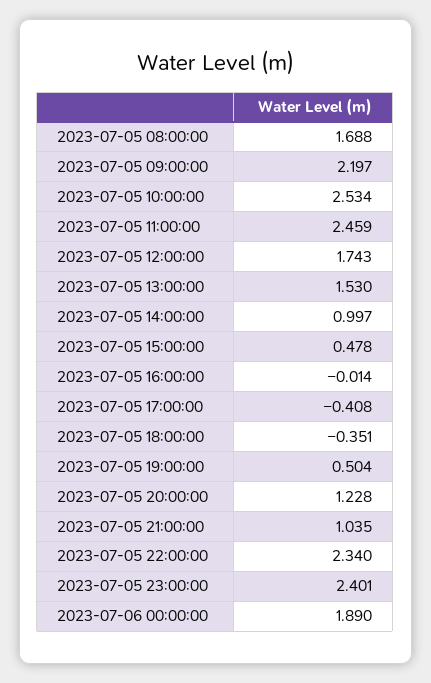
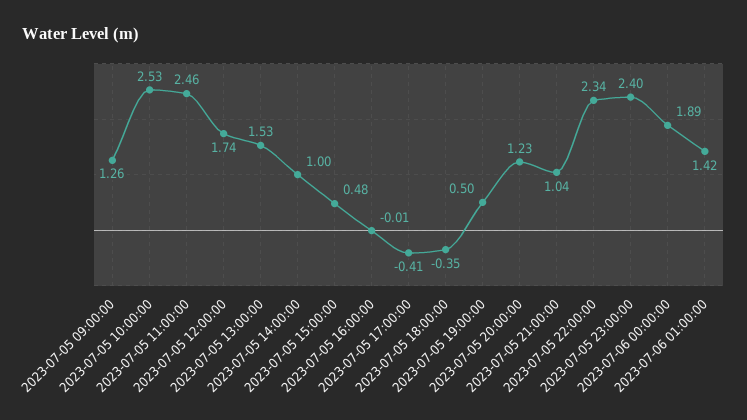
2023-07-05 08:00:00: 1.688 -> none
2023-07-05 09:00:00: 2.197 -> 1.26
2023-07-06 01:00:00: none -> 1.42

